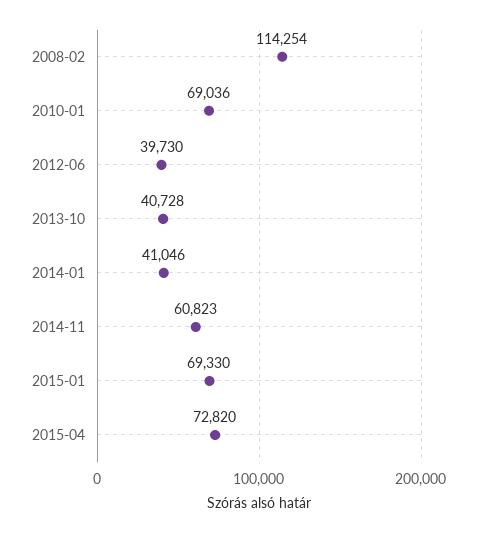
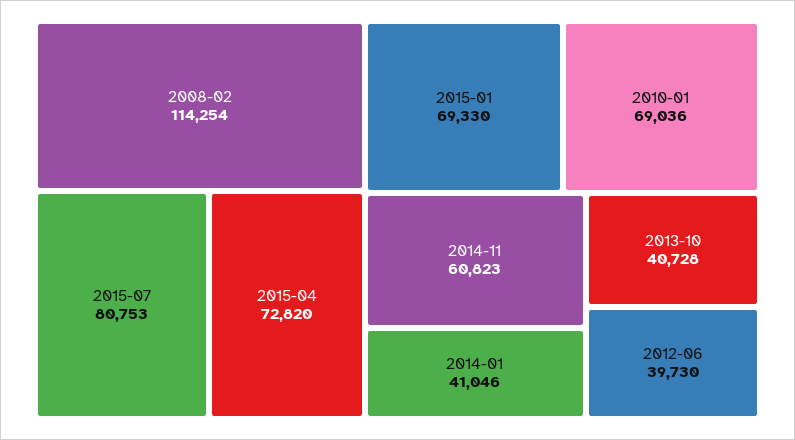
2015-07: none -> 80753

